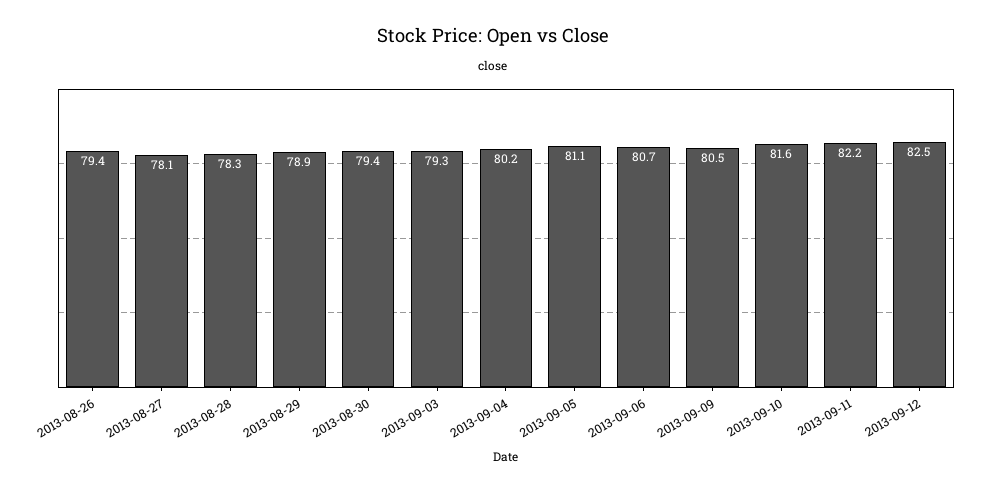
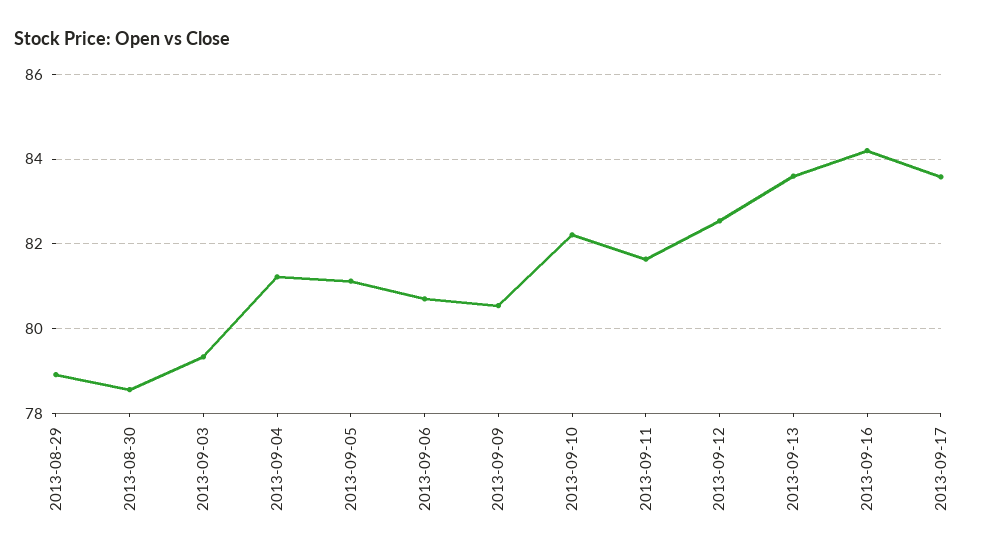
2013-08-26: 79.4 -> none
2013-08-27: 78.1 -> none
2013-08-28: 78.3 -> none
2013-08-30: 79.4 -> 78.6
2013-09-04: 80.2 -> 81.2
2013-09-10: 81.6 -> 82.2
2013-09-11: 82.2 -> 81.6
2013-09-13: none -> 83.6
2013-09-16: none -> 84.2
2013-09-17: none -> 83.6

